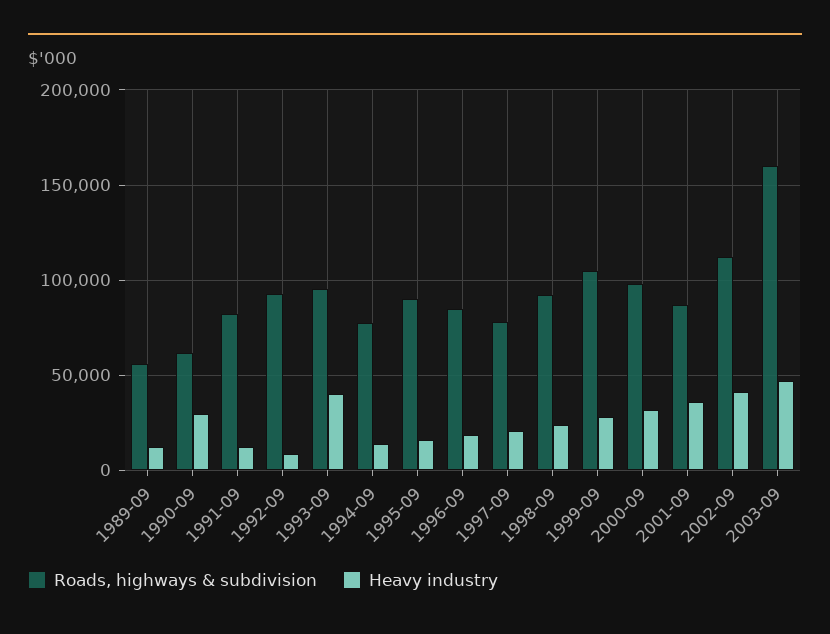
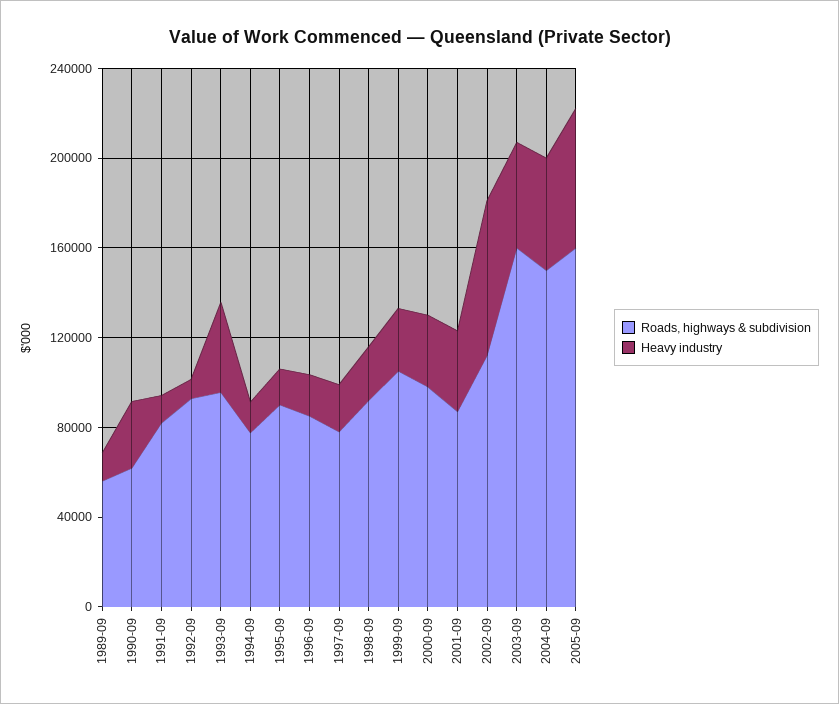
Heavy industry, 2002-09: 40000 -> 70000
Roads, highways & subdivision, 2004-09: none -> 150000
Heavy industry, 2004-09: none -> 50000
Roads, highways & subdivision, 2005-09: none -> 160000
Heavy industry, 2005-09: none -> 60000

